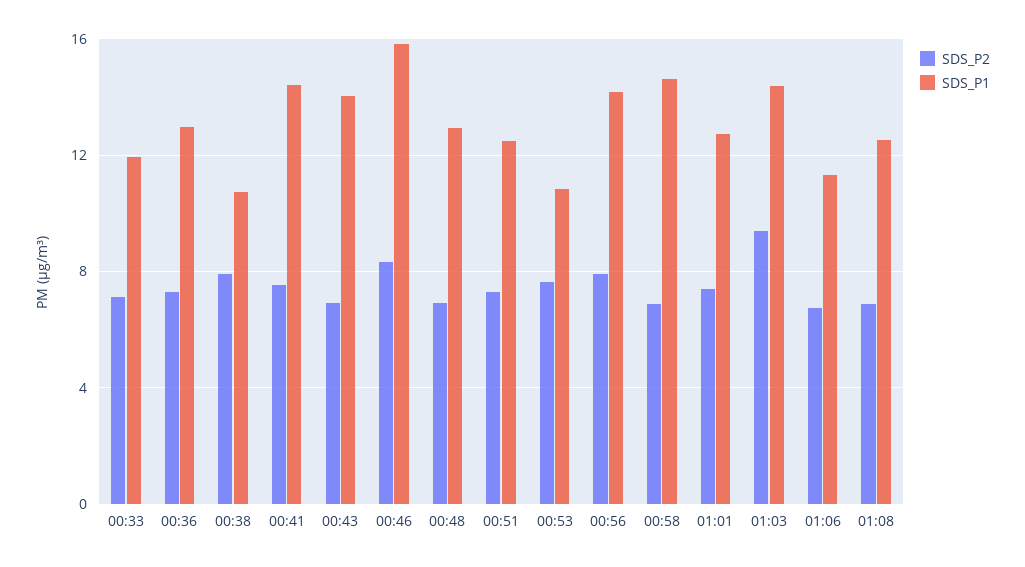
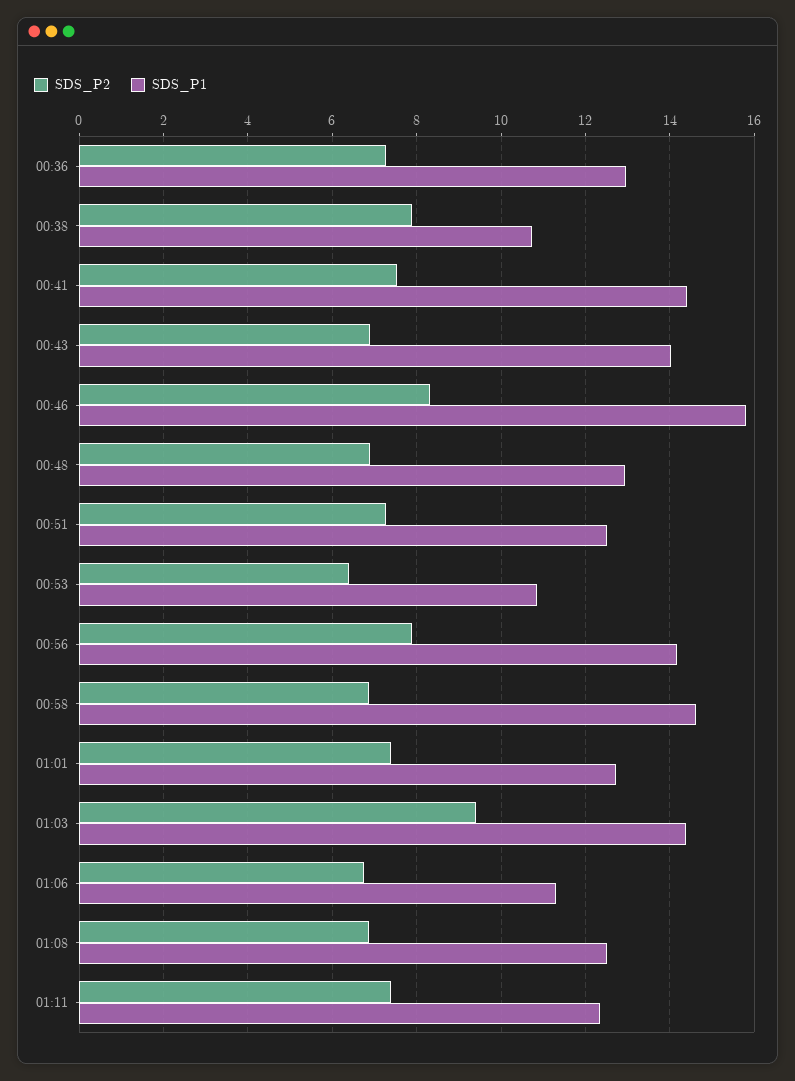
SDS_P2, 00:33: 7 -> none
SDS_P1, 00:33: 12 -> none
SDS_P2, 00:53: 7.5 -> 6.4
SDS_P2, 01:11: none -> 7.4
SDS_P1, 01:11: none -> 12.4

